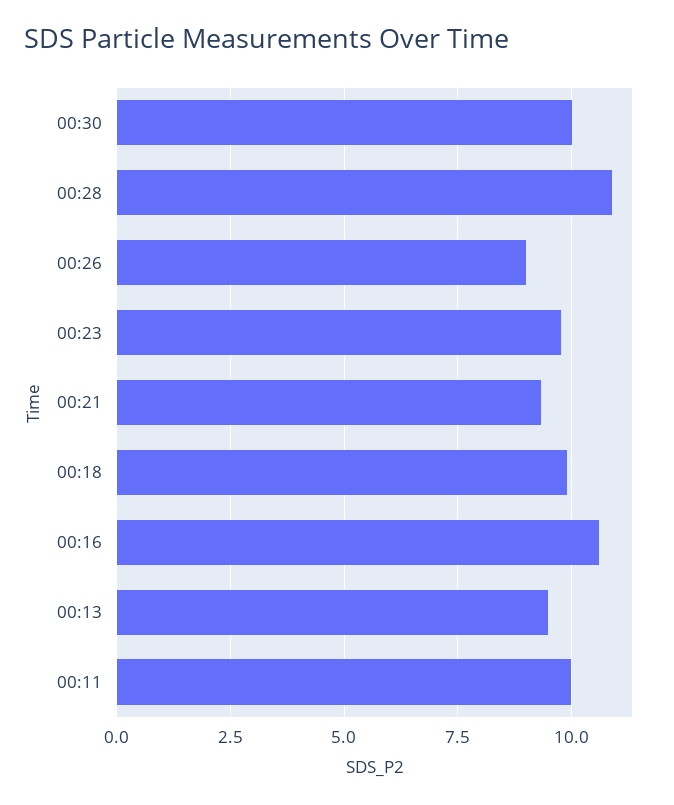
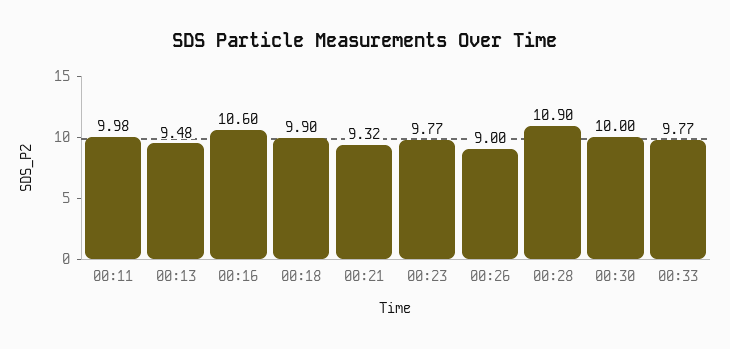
00:33: none -> 9.77

